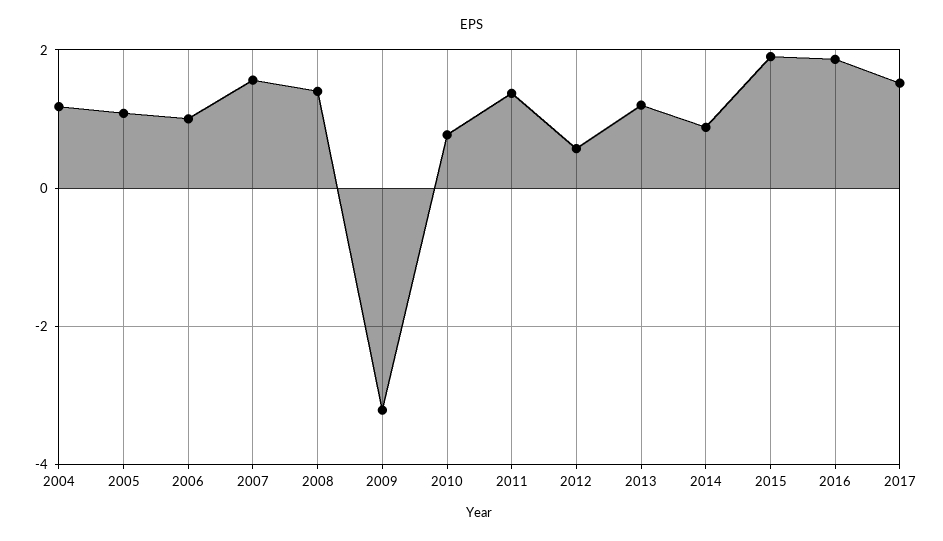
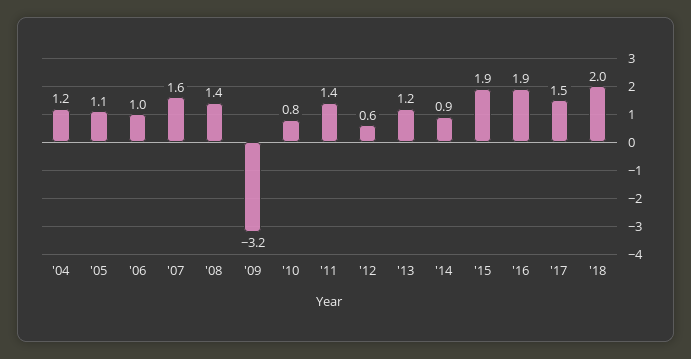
'18: none -> 2

